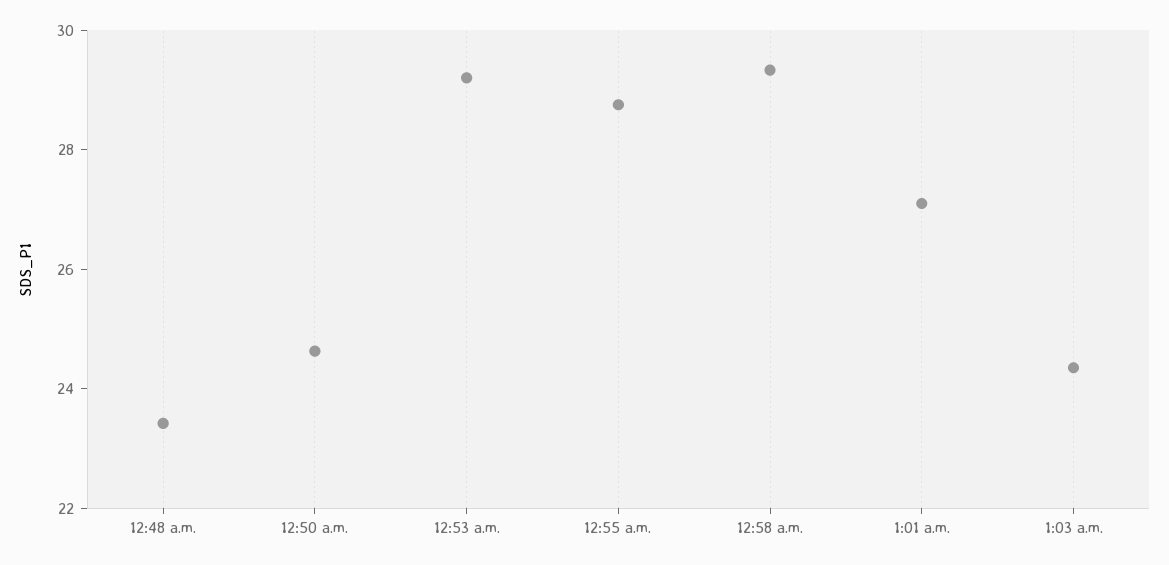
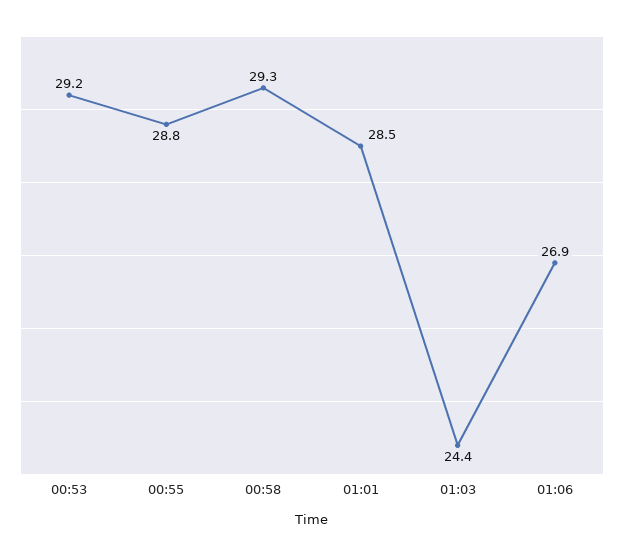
12:48 a.m.: 23.5 -> none
12:50 a.m.: 24.5 -> none
1:01 a.m.: 27 -> 28.5
01:06: none -> 26.9

